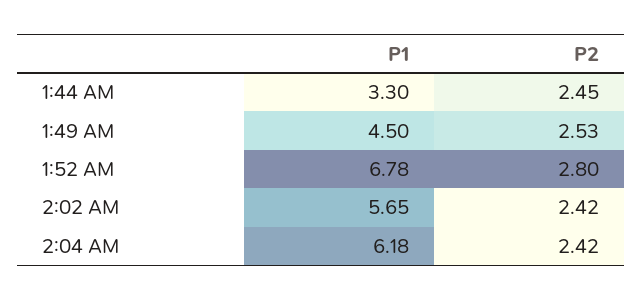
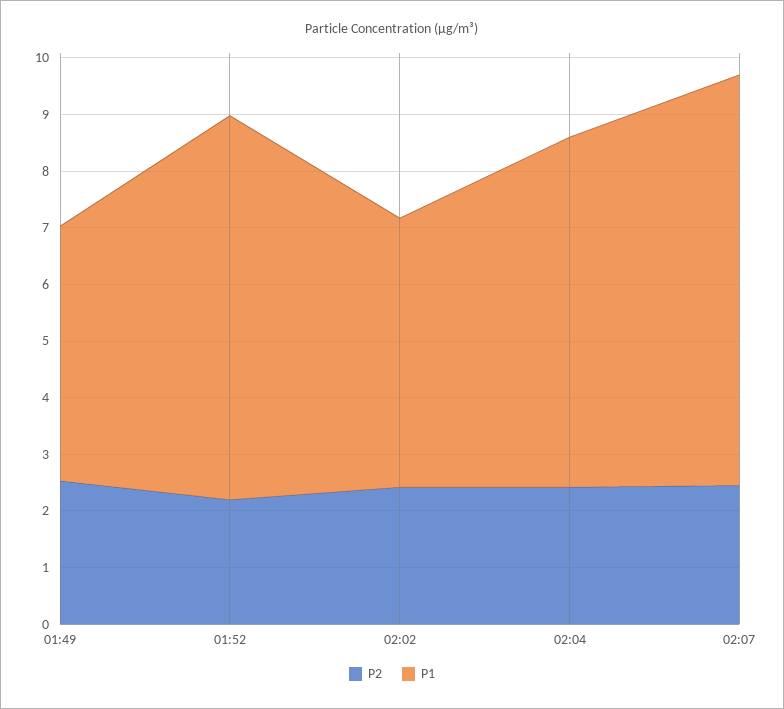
P1, 1:44 AM: 3.3 -> none
P2, 1:44 AM: 2.45 -> none
P2, 1:52 AM: 2.8 -> 2.2
P1, 2:02 AM: 5.65 -> 4.8
P2, 02:07: none -> 2.4
P1, 02:07: none -> 7.2

